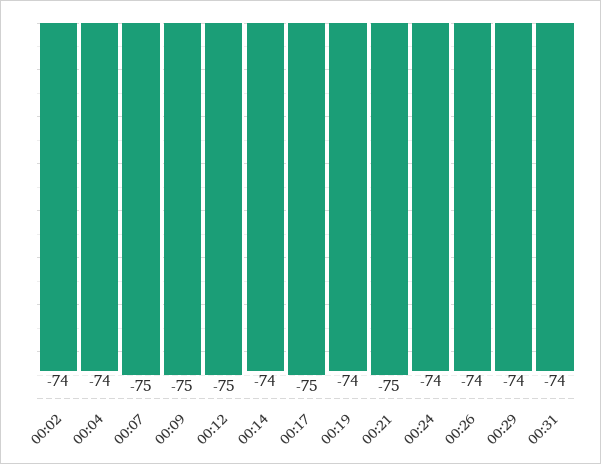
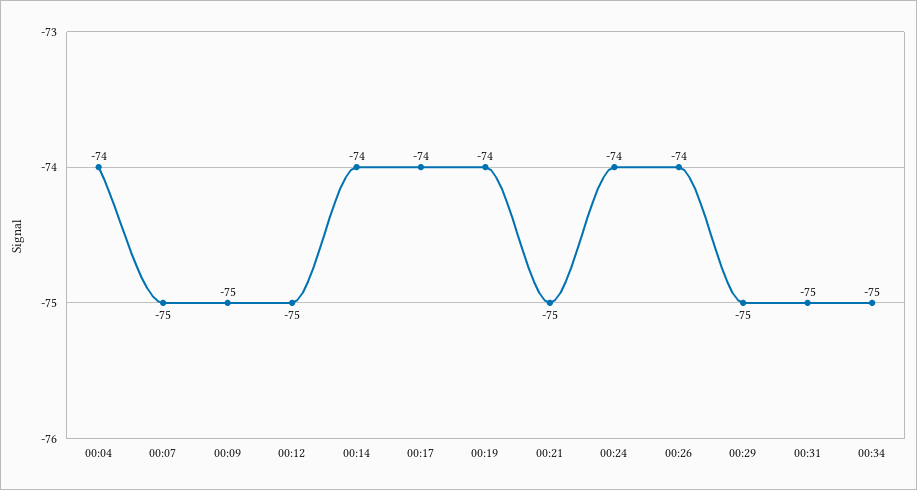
00:02: -74 -> none
00:17: -75 -> -74
00:29: -74 -> -75
00:31: -74 -> -75
00:34: none -> -75

